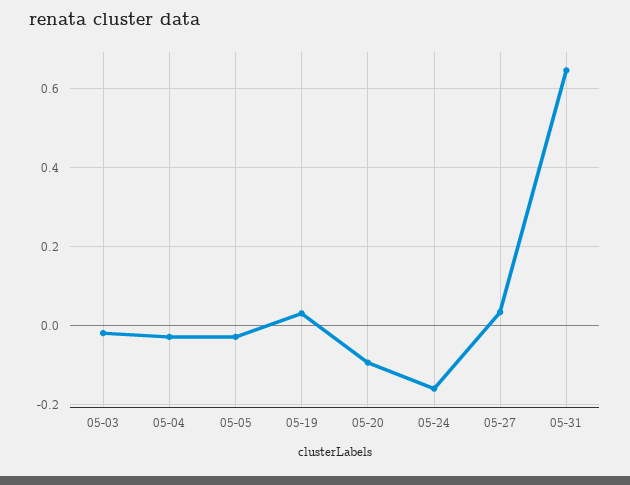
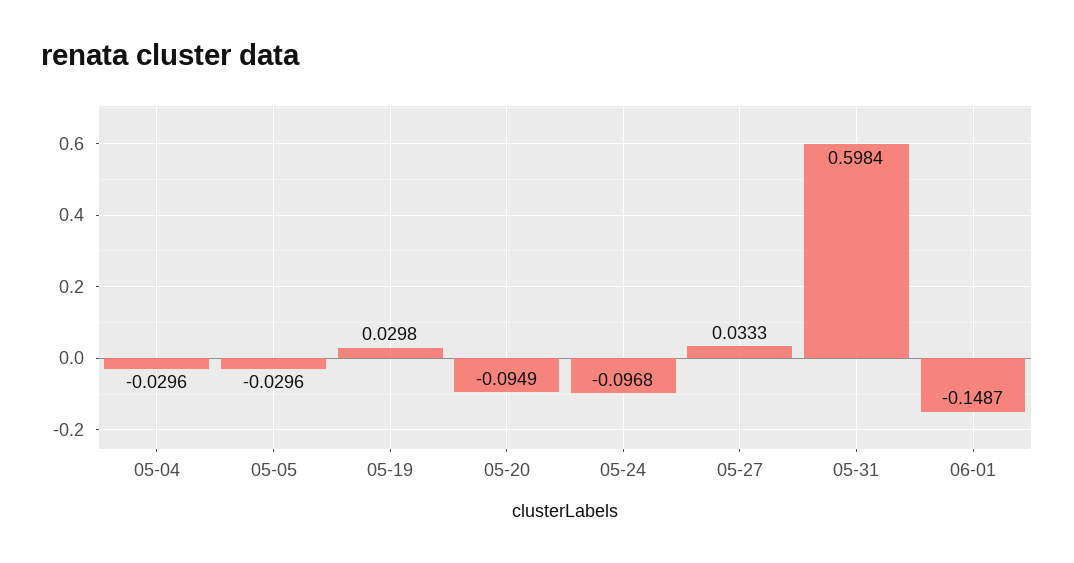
05-03: -0.02 -> none
05-24: -0.16 -> -0.0968
05-31: 0.64 -> 0.5984
06-01: none -> -0.1487

